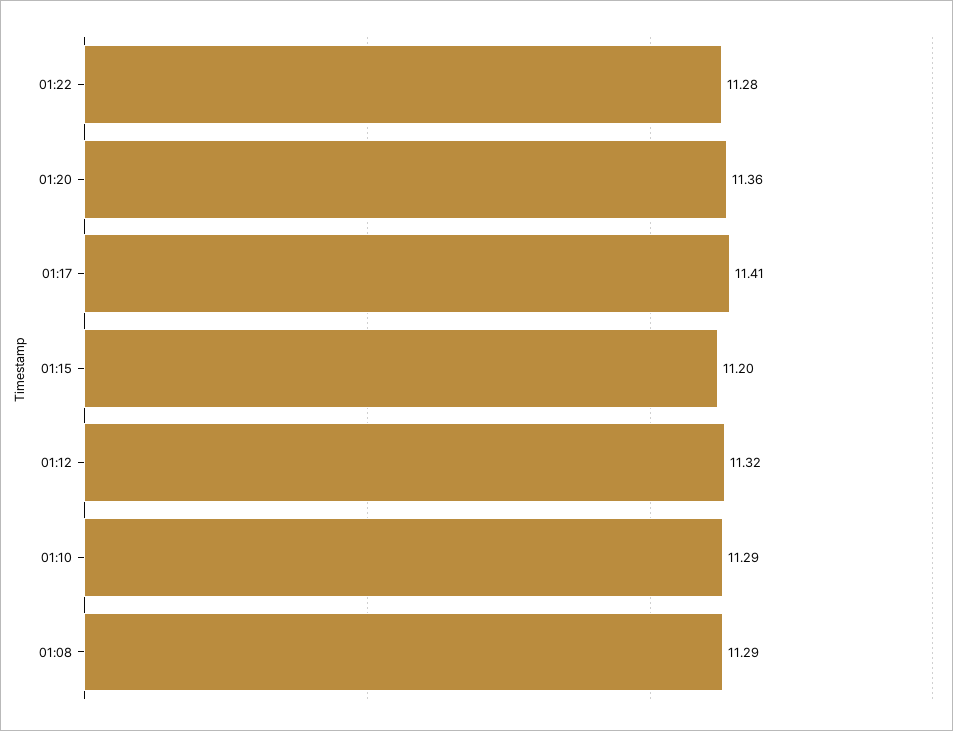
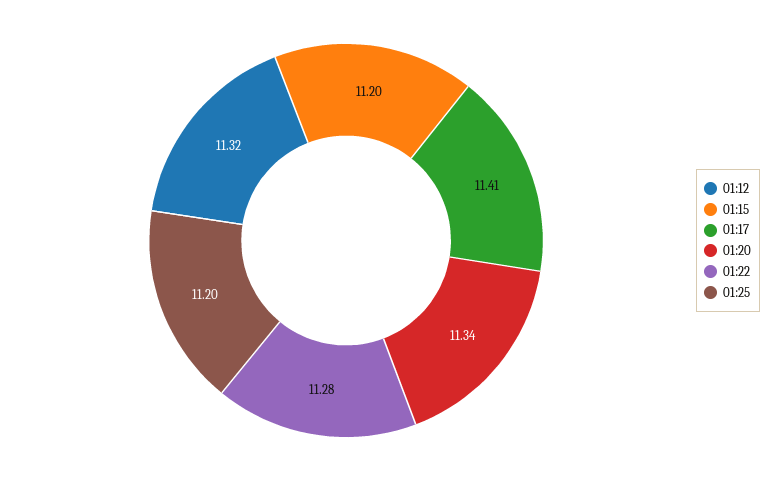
01:20: 11.36 -> 11.34
01:10: 11.29 -> none
01:08: 11.29 -> none
01:25: none -> 11.2

